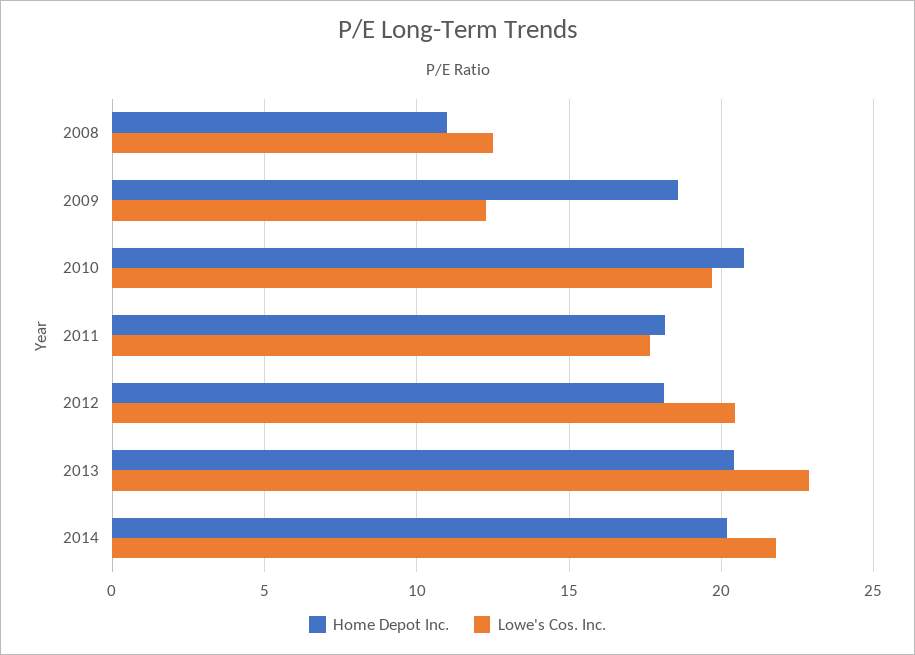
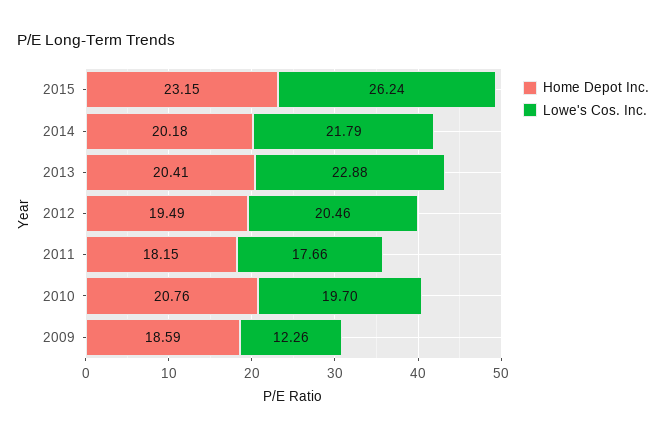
Home Depot Inc., 2008: 11 -> none
Lowe's Cos. Inc., 2008: 12.5 -> none
Home Depot Inc., 2012: 18 -> 19.49
Home Depot Inc., 2015: none -> 23.15
Lowe's Cos. Inc., 2015: none -> 26.24

